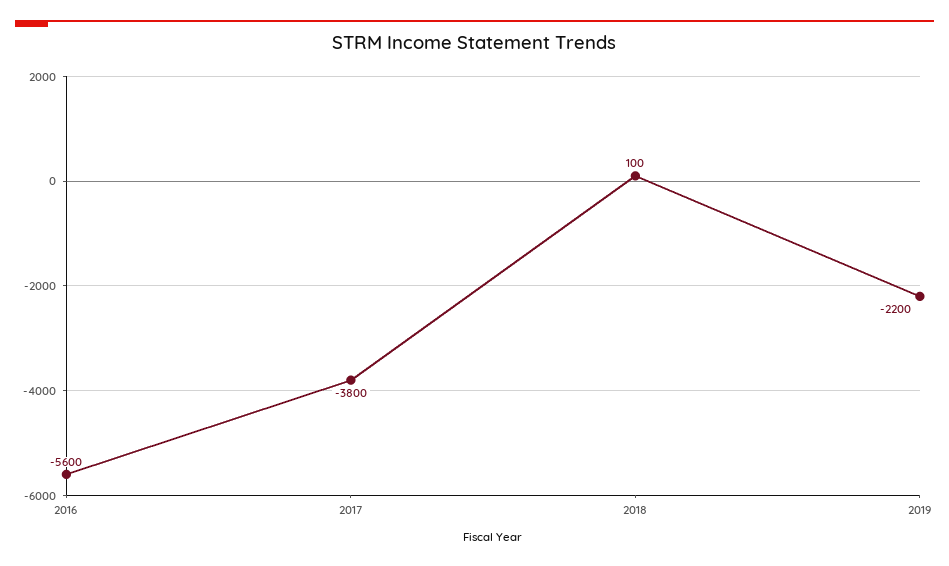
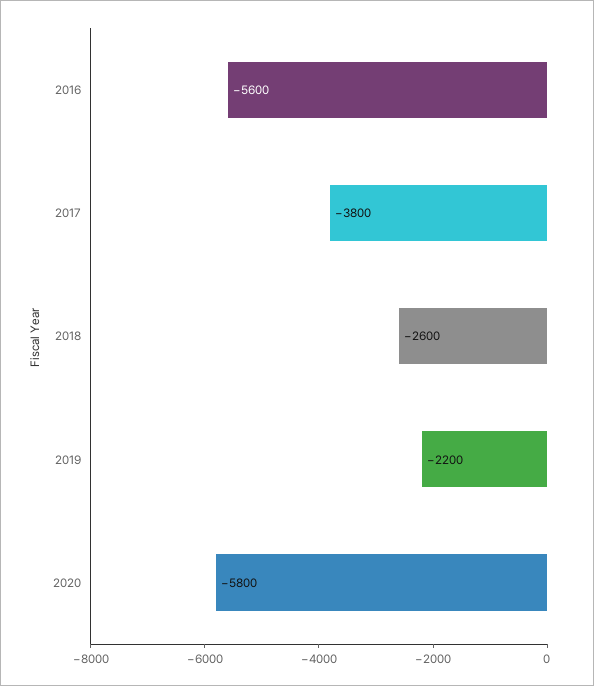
2018: 100 -> -2600
2020: none -> -5800

